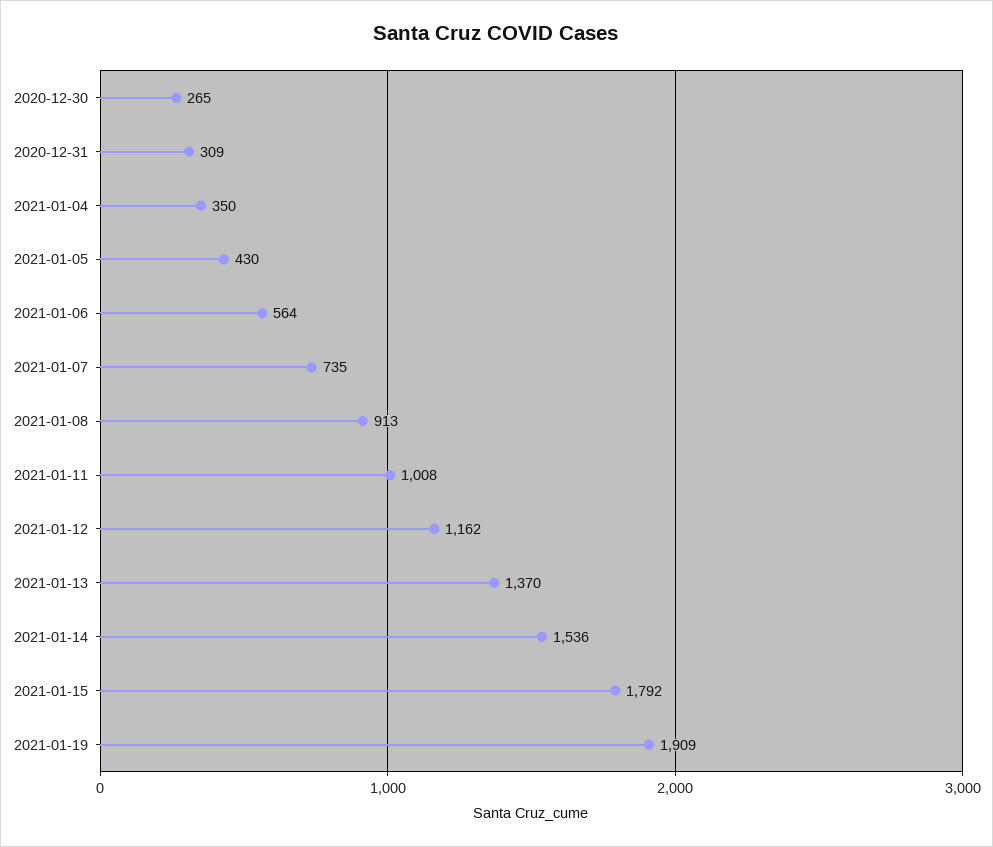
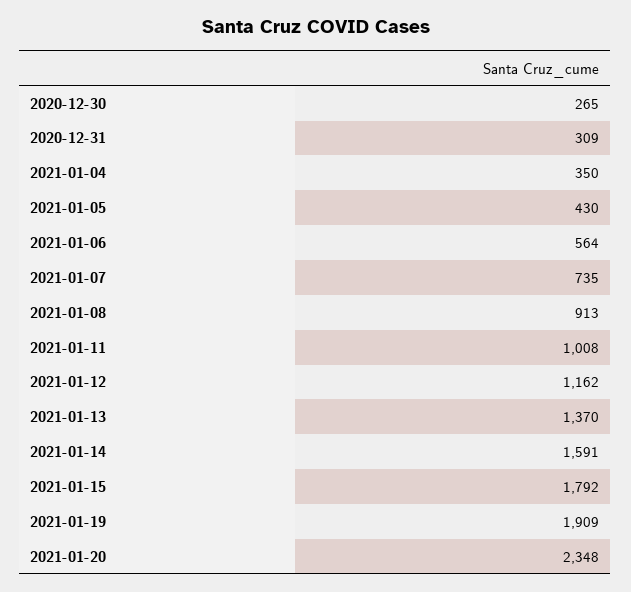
2021-01-14: 1536 -> 1591
2021-01-20: none -> 2348

